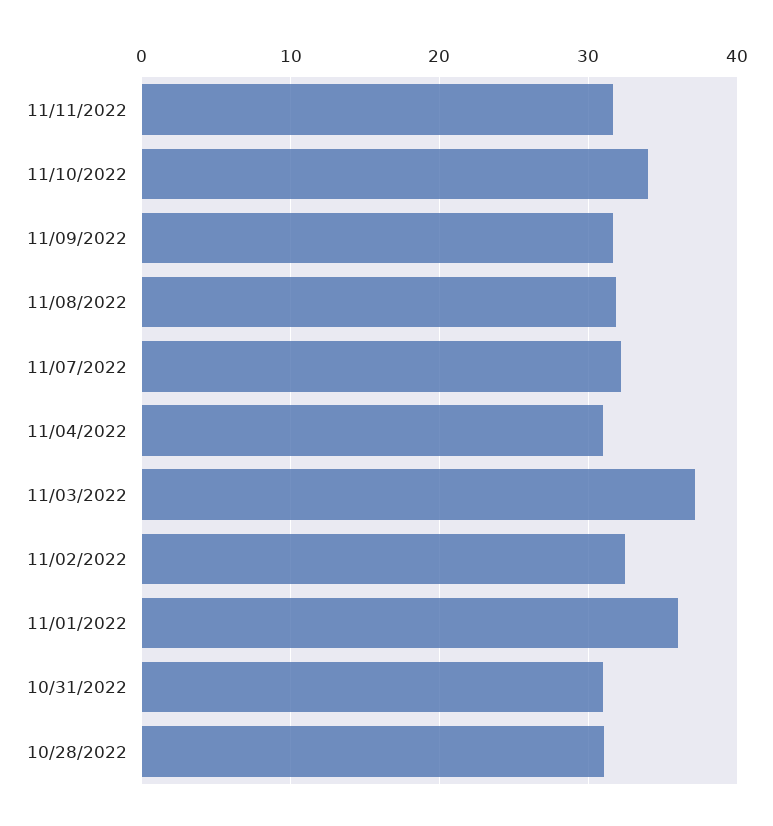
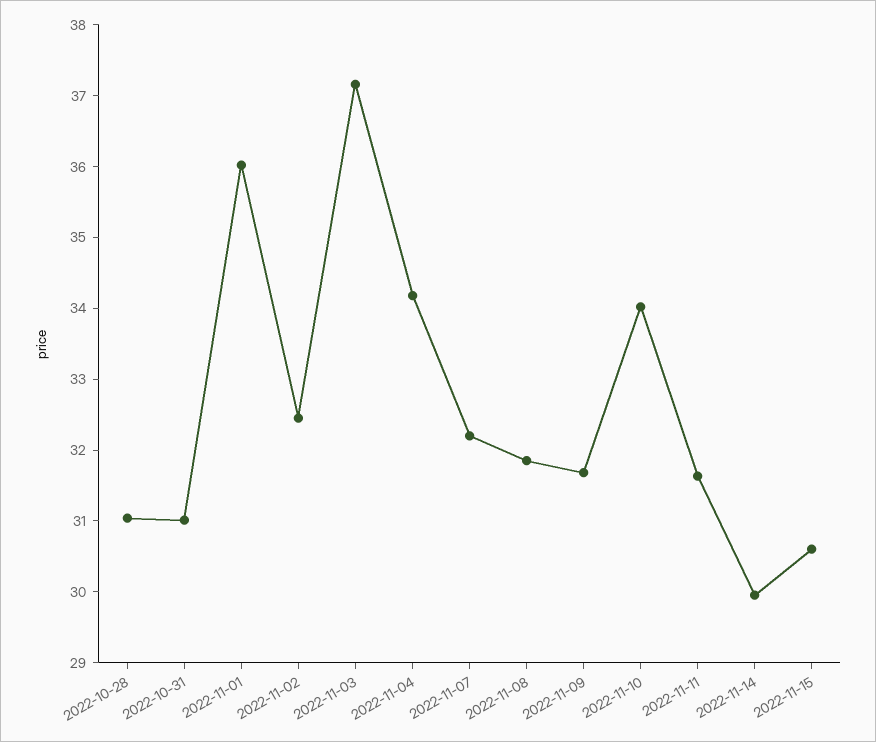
11/04/2022: 31 -> 34.2
2022-11-14: none -> 30
2022-11-15: none -> 30.6

